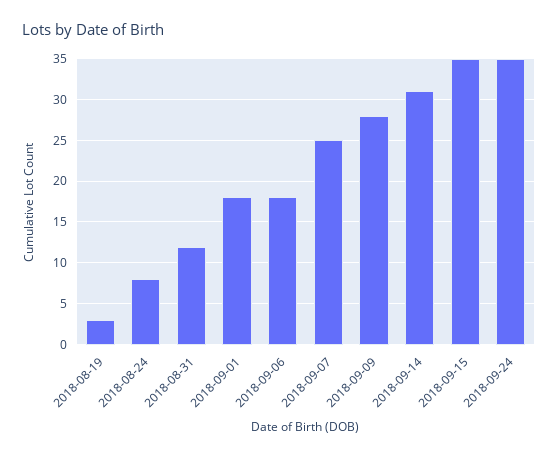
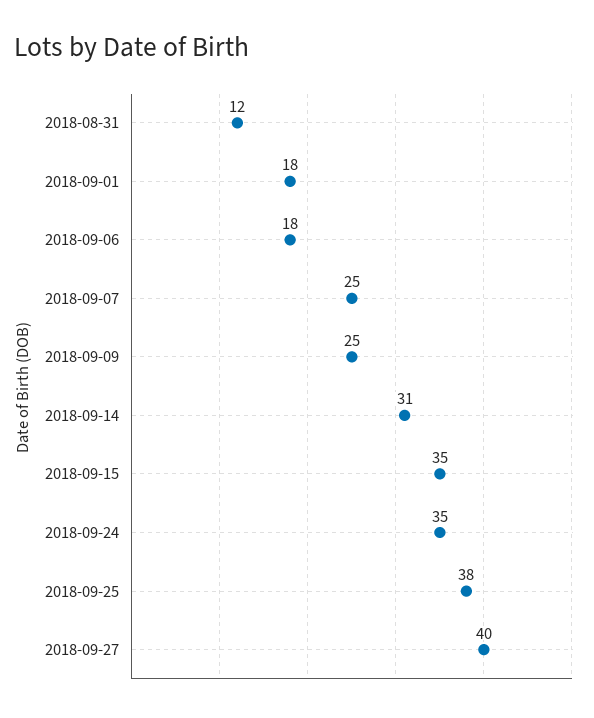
2018-08-19: 3 -> none
2018-08-24: 8 -> none
2018-09-09: 28 -> 25
2018-09-25: none -> 38
2018-09-27: none -> 40

